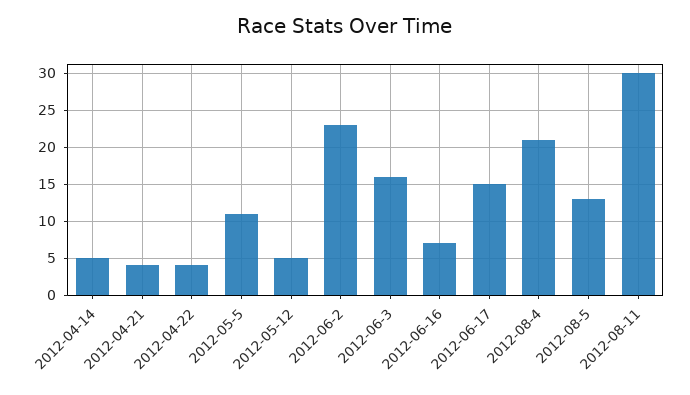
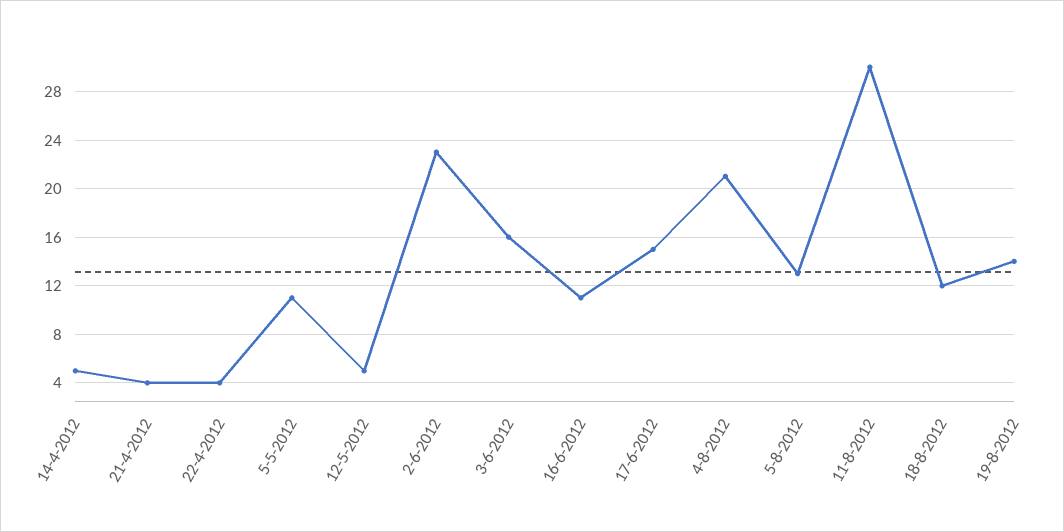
2012-06-16: 7 -> 11
18-8-2012: none -> 12
19-8-2012: none -> 14

